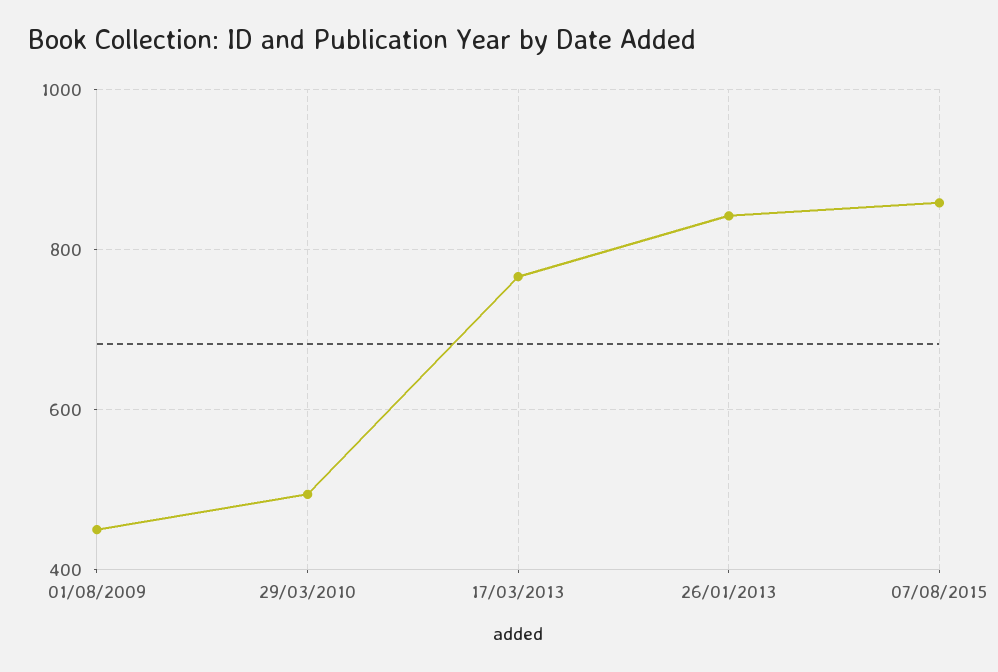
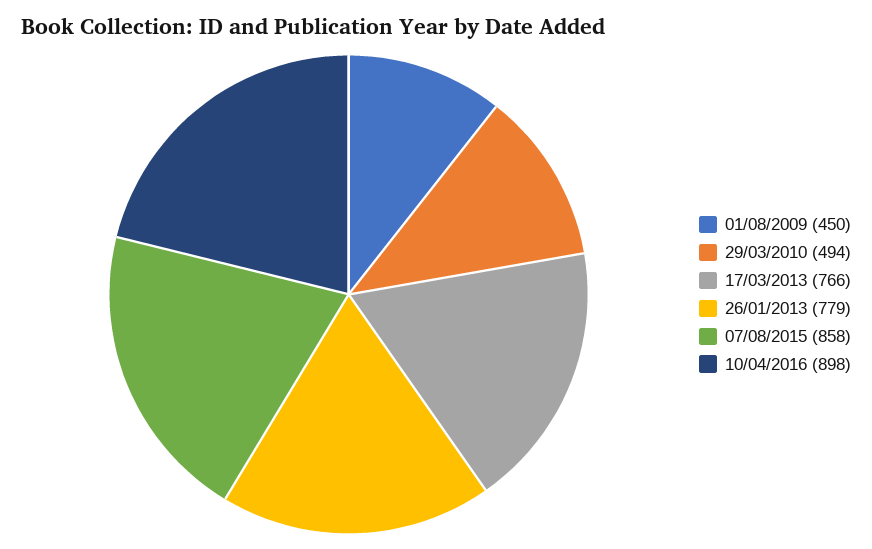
26/01/2013: 840 -> 779
10/04/2016: none -> 898

